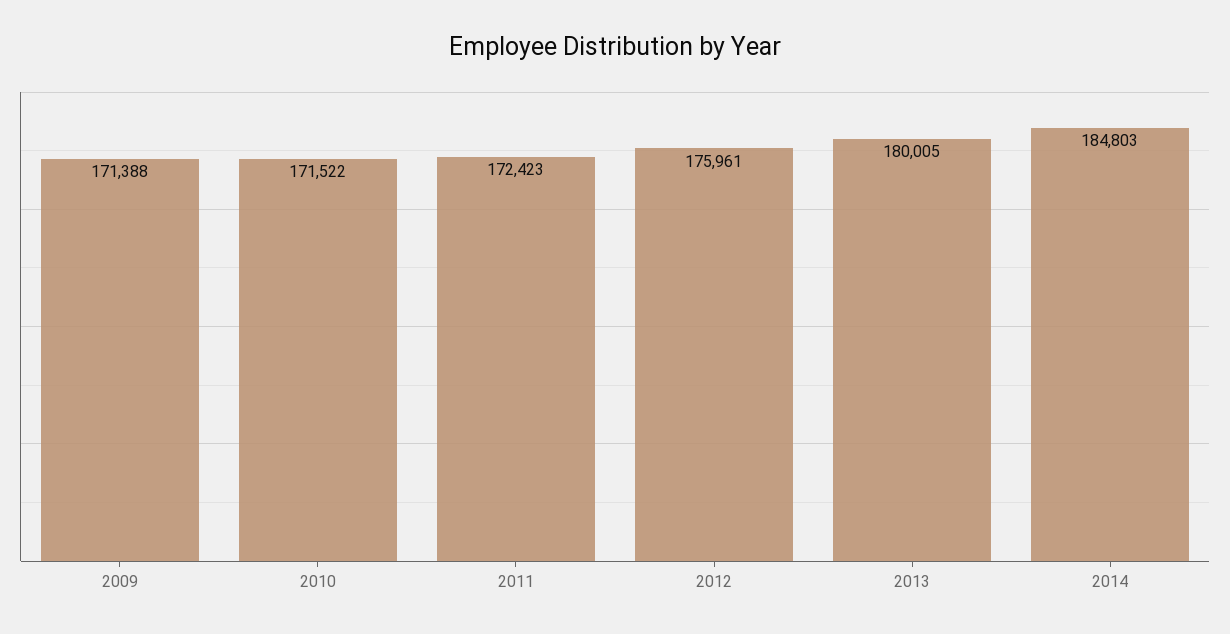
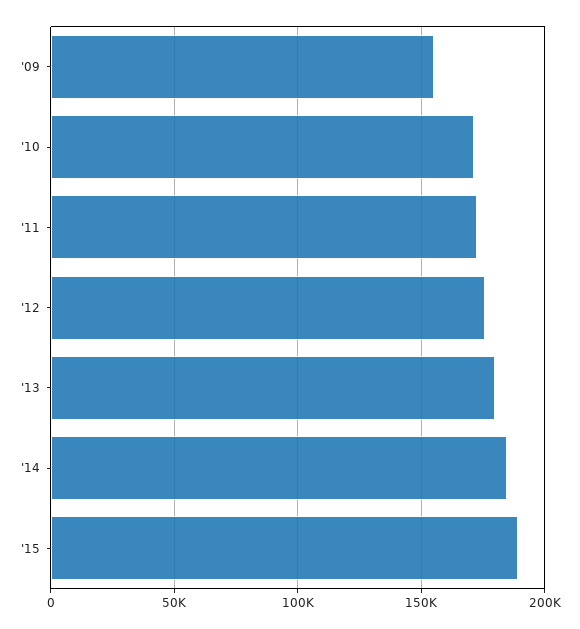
2009: 171388 -> 155000
'15: none -> 190000

